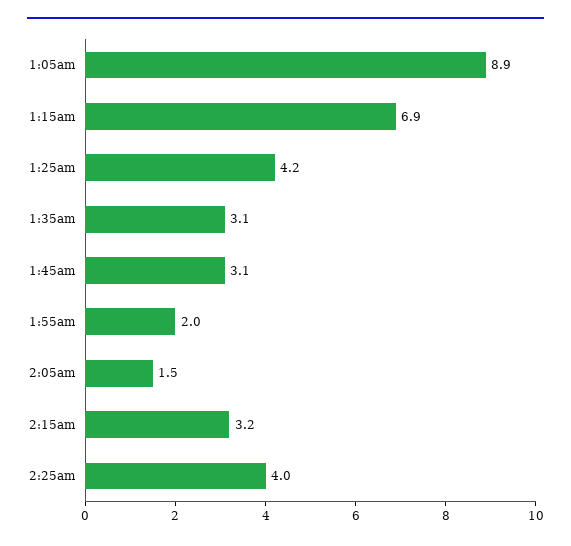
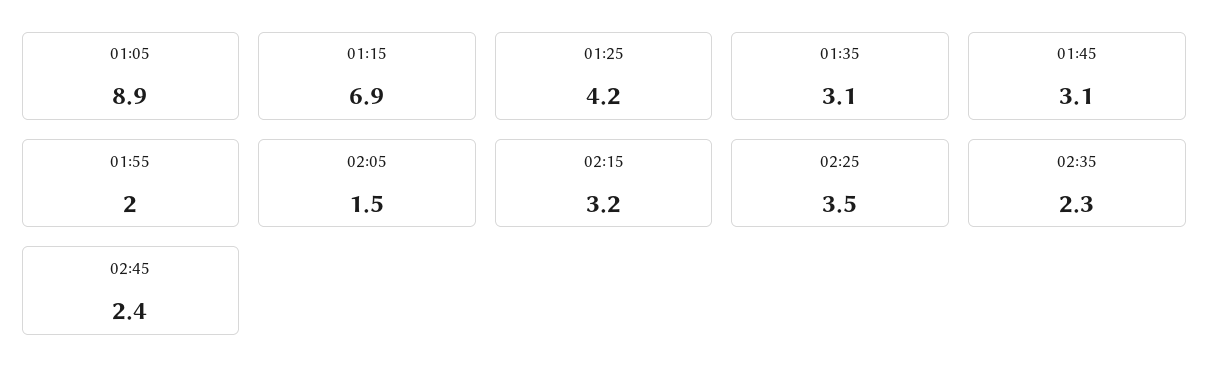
2:25am: 4 -> 3.5
02:35: none -> 2.3
02:45: none -> 2.4

